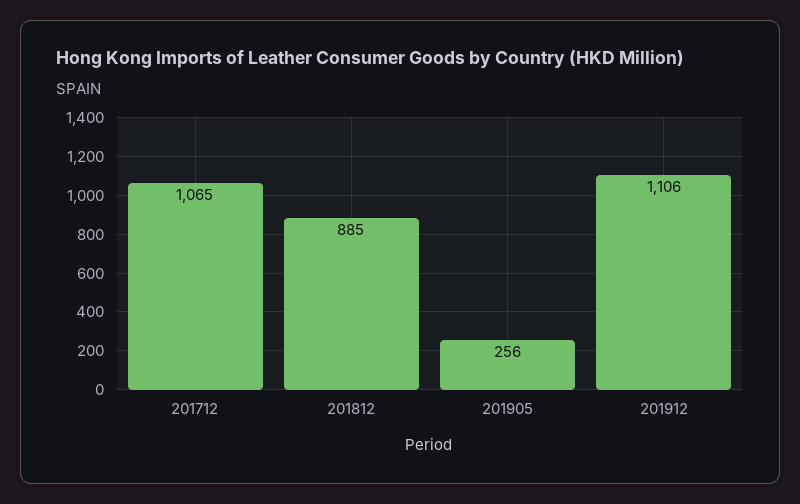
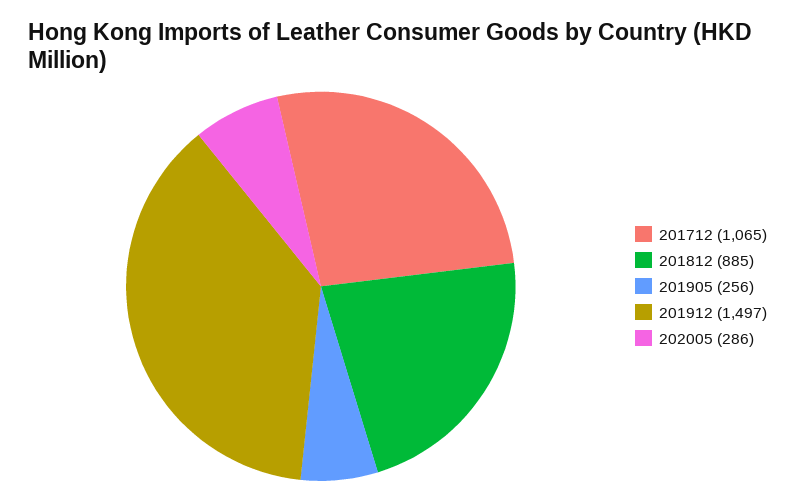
201912: 1106 -> 1497
202005: none -> 286

